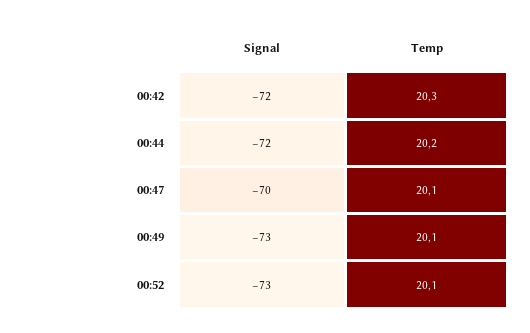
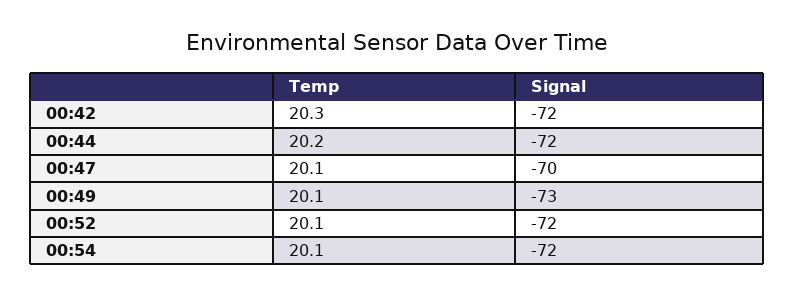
Signal, 00:52: -73 -> -72
Temp, 00:54: none -> 20.1
Signal, 00:54: none -> -72

